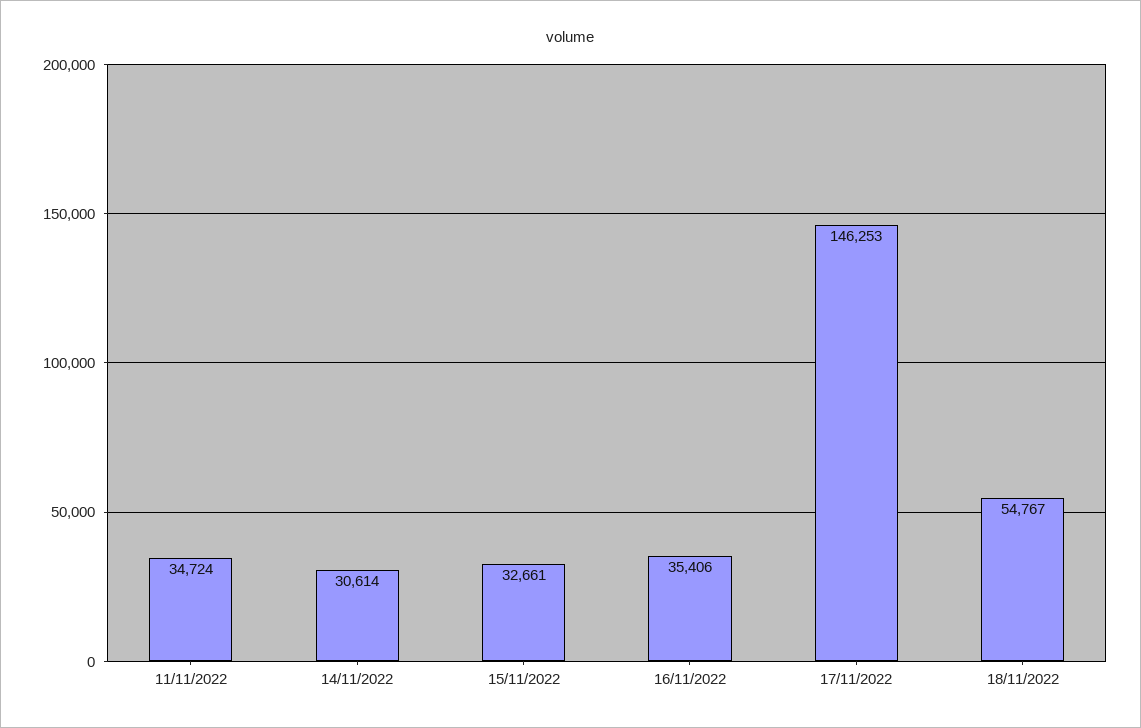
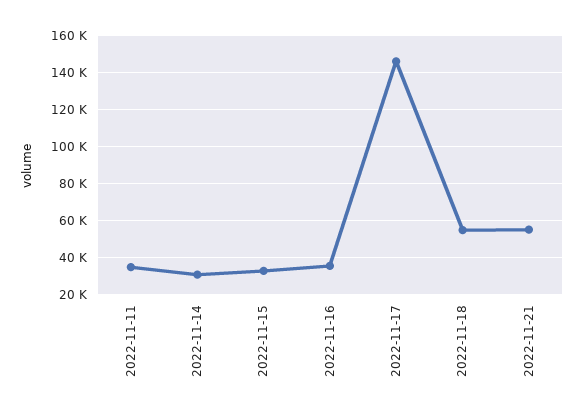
2022-11-21: none -> 55000

